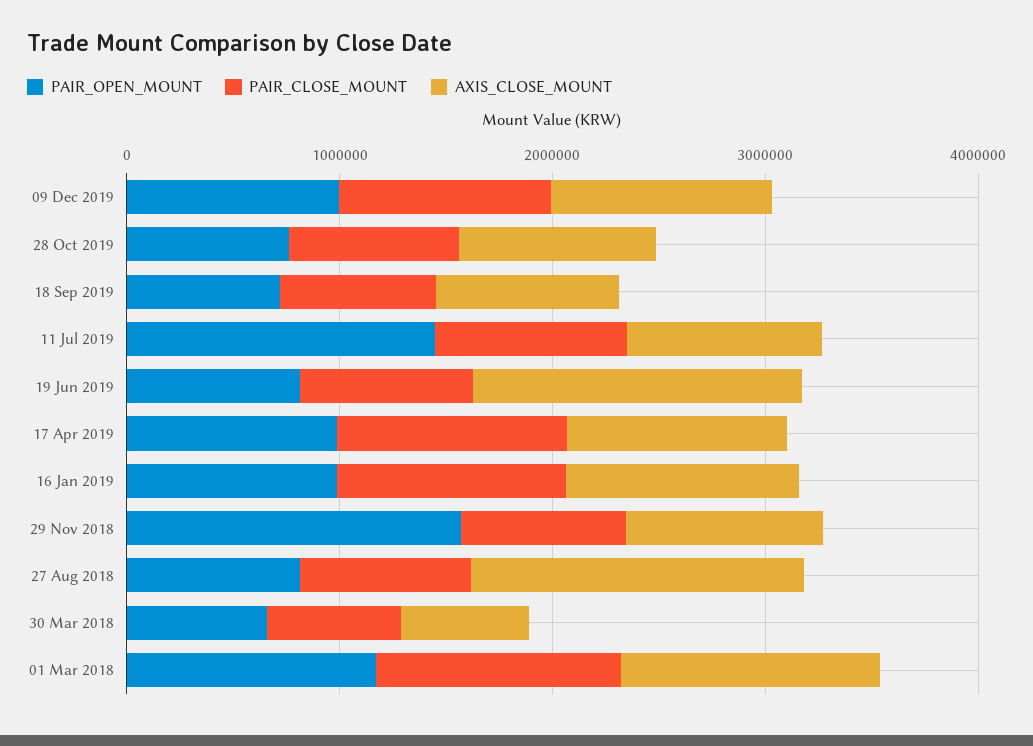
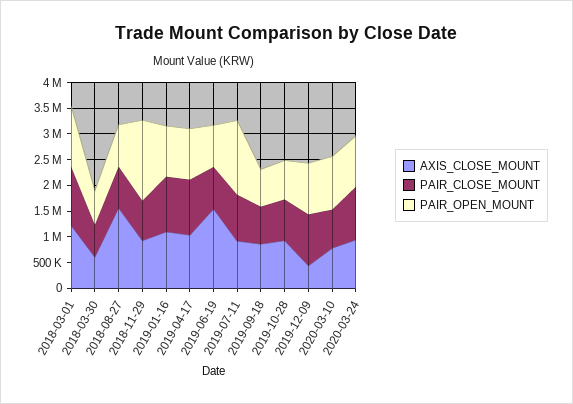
AXIS_CLOSE_MOUNT, 09 Dec 2019: 1000000 -> 500000
AXIS_CLOSE_MOUNT, 2020-03-10: none -> 750000
PAIR_CLOSE_MOUNT, 2020-03-10: none -> 750000
PAIR_OPEN_MOUNT, 2020-03-10: none -> 1000000
AXIS_CLOSE_MOUNT, 2020-03-24: none -> 1000000
PAIR_CLOSE_MOUNT, 2020-03-24: none -> 1000000
PAIR_OPEN_MOUNT, 2020-03-24: none -> 1000000

